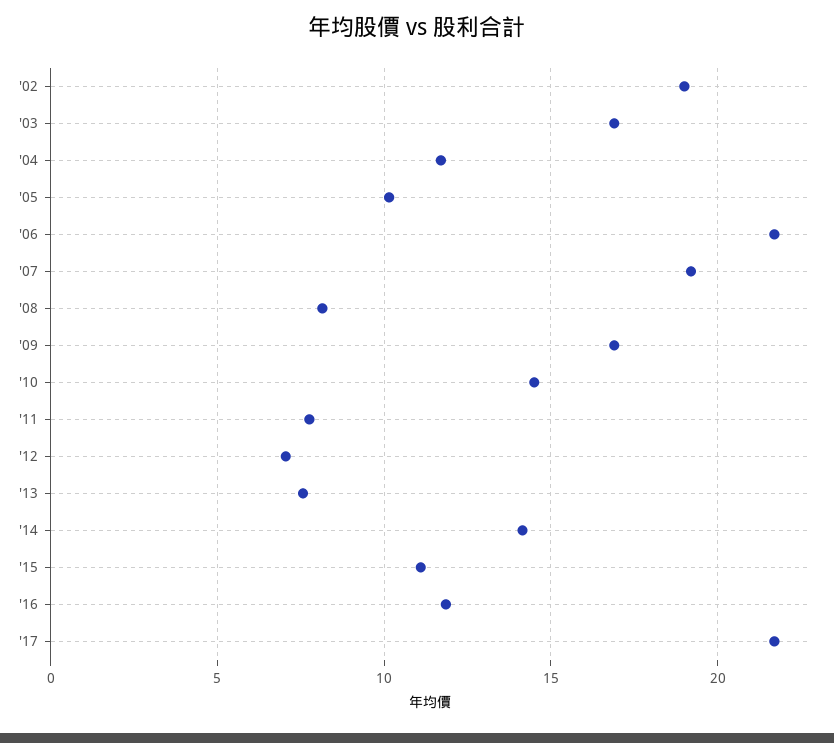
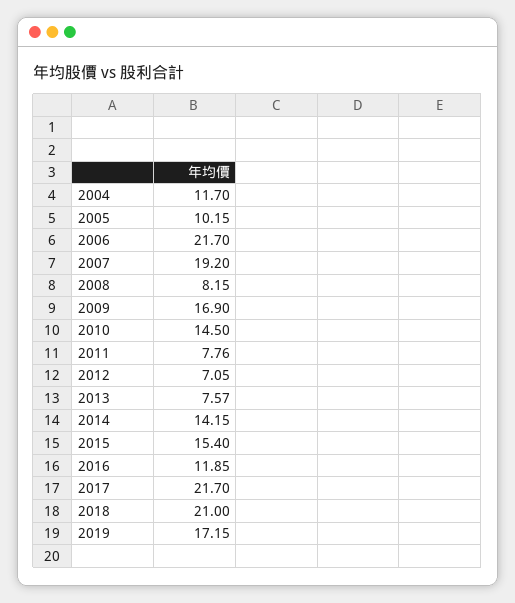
'02: 19 -> none
'03: 17 -> none
'15: 11 -> 15.4
2018: none -> 21
2019: none -> 17.15

